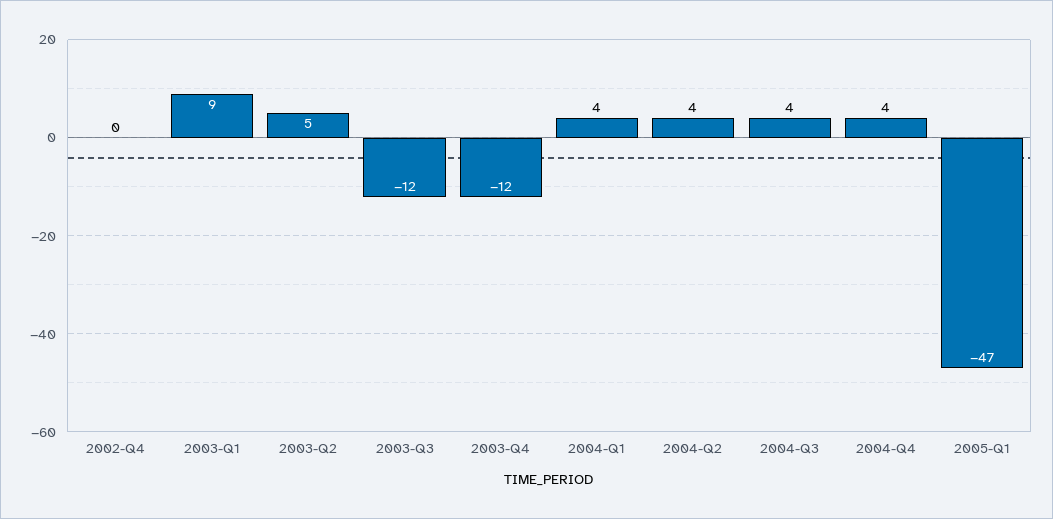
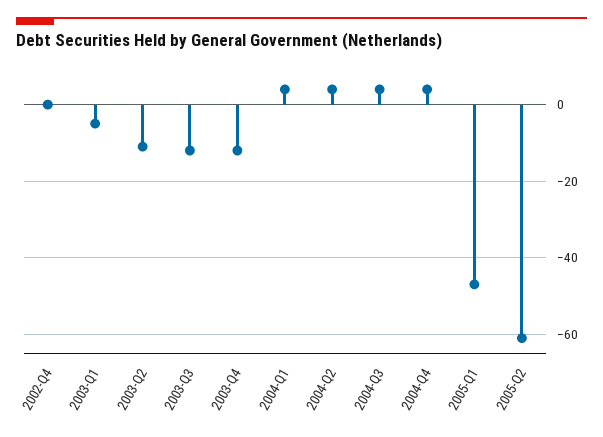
2003-Q1: 9 -> -5
2003-Q2: 5 -> -10
2005-Q2: none -> -60

